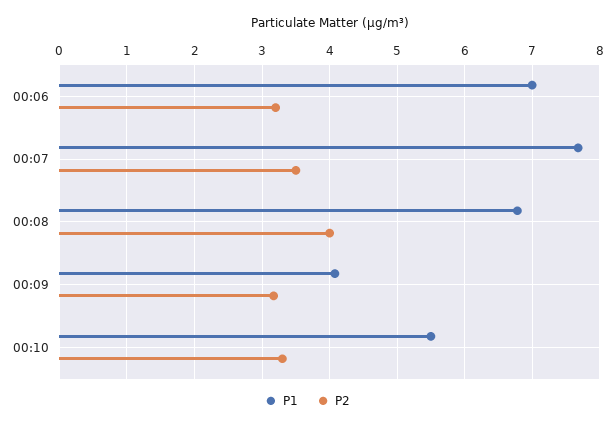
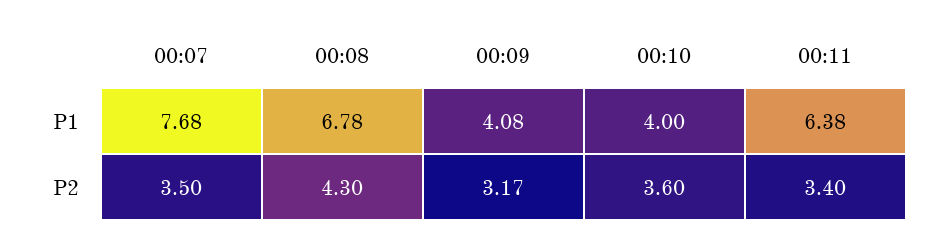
P1, 00:06: 7 -> none
P2, 00:06: 3.2 -> none
P2, 00:08: 4 -> 4.3
P1, 00:10: 5.5 -> 4
P2, 00:10: 3.3 -> 3.6
P1, 00:11: none -> 6.38
P2, 00:11: none -> 3.4

